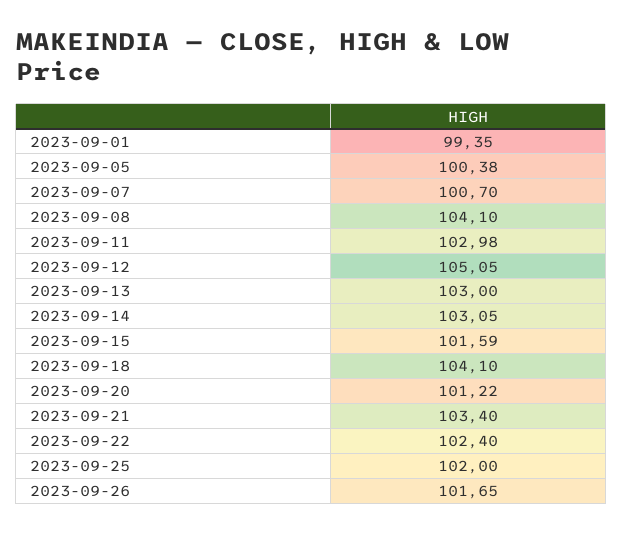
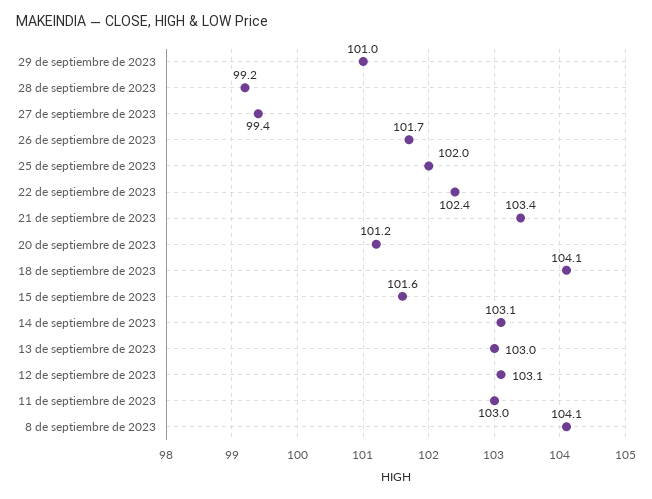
2023-09-01: 99.35 -> none
2023-09-05: 100.38 -> none
2023-09-07: 100.7 -> none
2023-09-12: 105.05 -> 103.1
29 de septiembre de 2023: none -> 101
28 de septiembre de 2023: none -> 99.2
27 de septiembre de 2023: none -> 99.4

